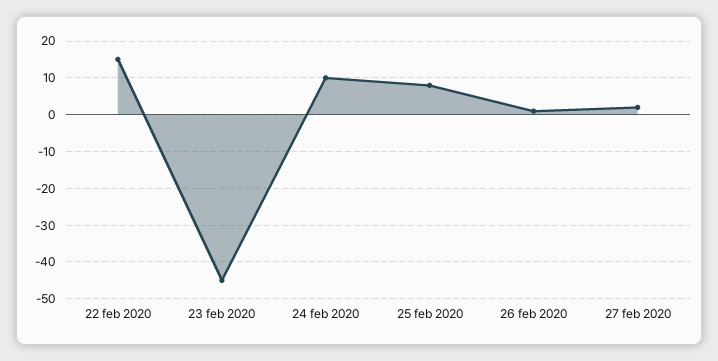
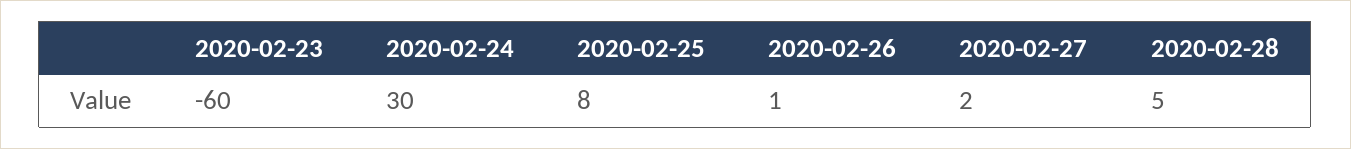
22 feb 2020: 15 -> none
23 feb 2020: -45 -> -60
24 feb 2020: 10 -> 30
2020-02-28: none -> 5

